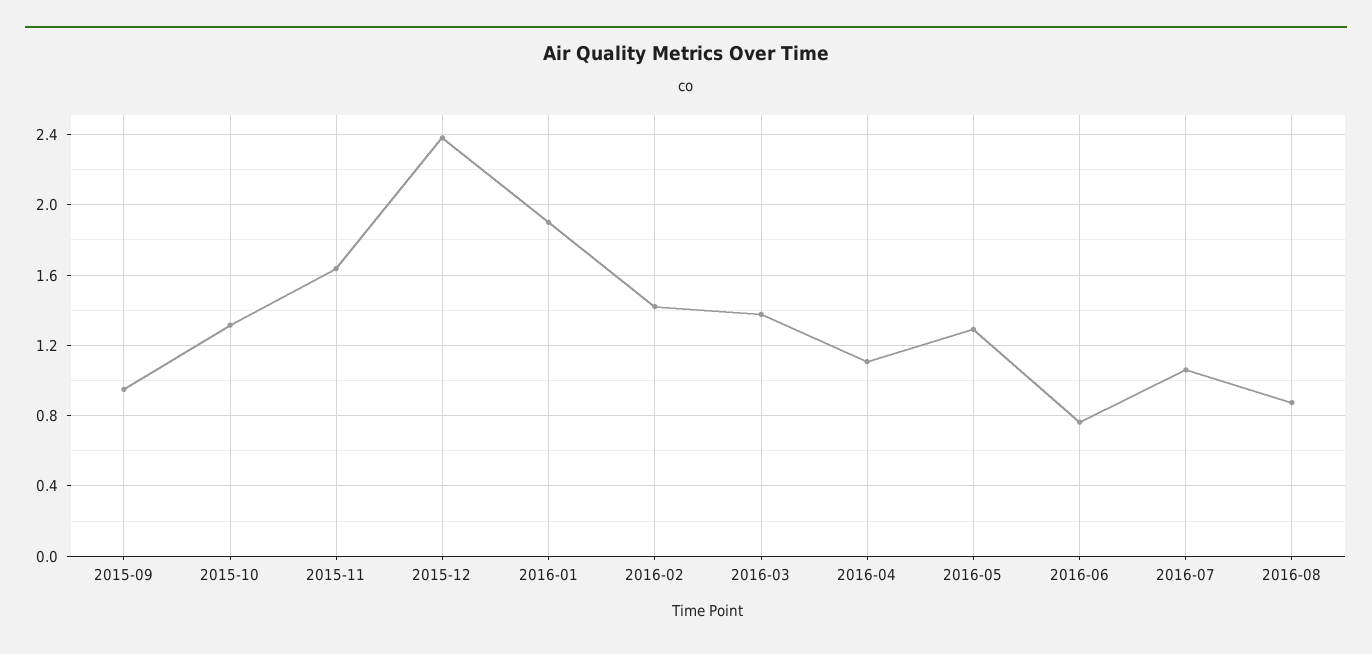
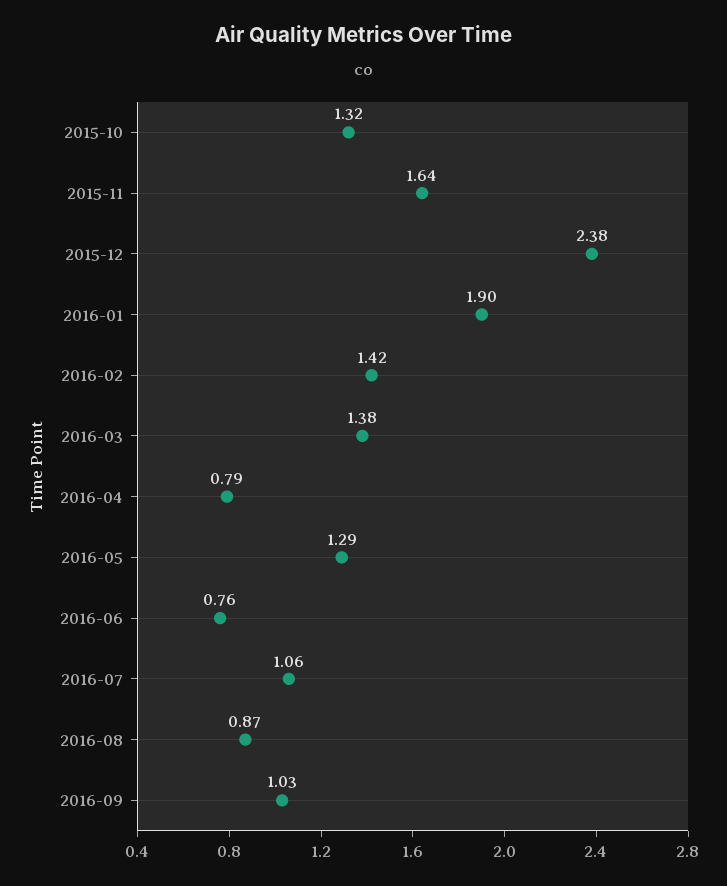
2015-09: 0.95 -> none
2016-04: 1.1 -> 0.79
2016-09: none -> 1.03

